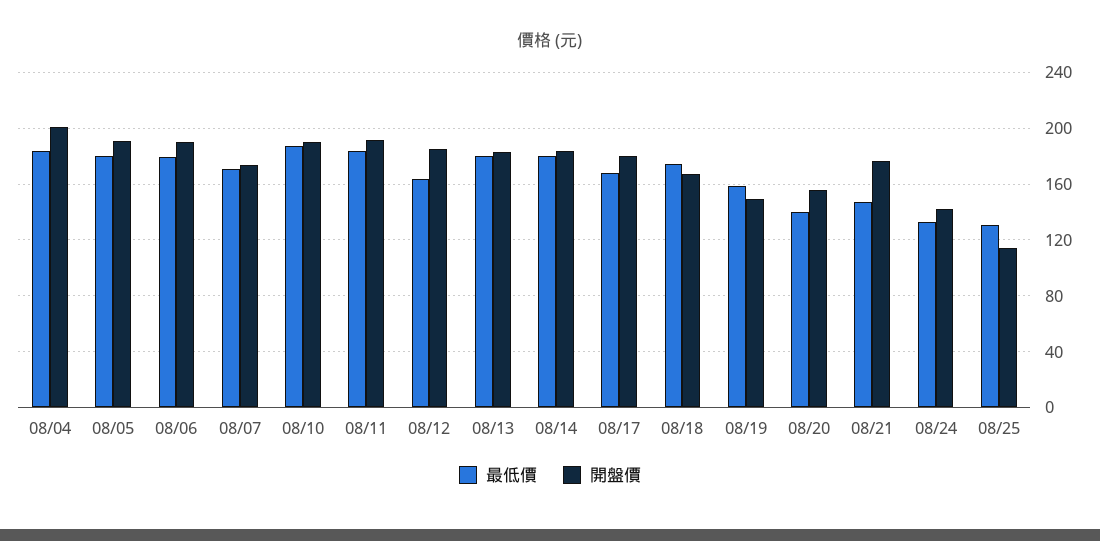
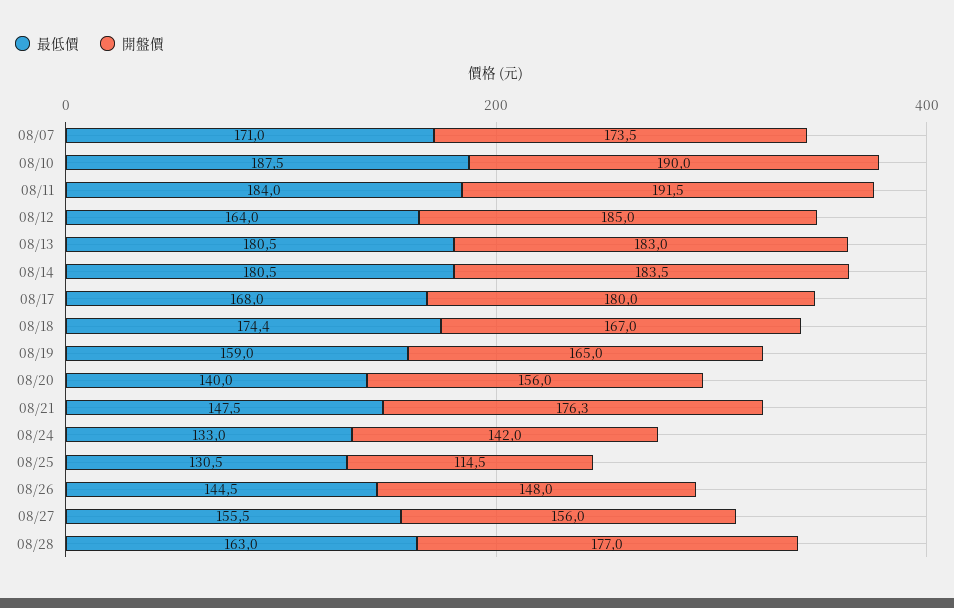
最低價, 08/04: 185 -> none
開盤價, 08/04: 200 -> none
最低價, 08/05: 180 -> none
開盤價, 08/05: 190 -> none
最低價, 08/06: 180 -> none
開盤價, 08/06: 190 -> none
開盤價, 08/19: 150 -> 165
最低價, 08/26: none -> 144.5
開盤價, 08/26: none -> 148
最低價, 08/27: none -> 155.5
開盤價, 08/27: none -> 156
最低價, 08/28: none -> 163
開盤價, 08/28: none -> 177

